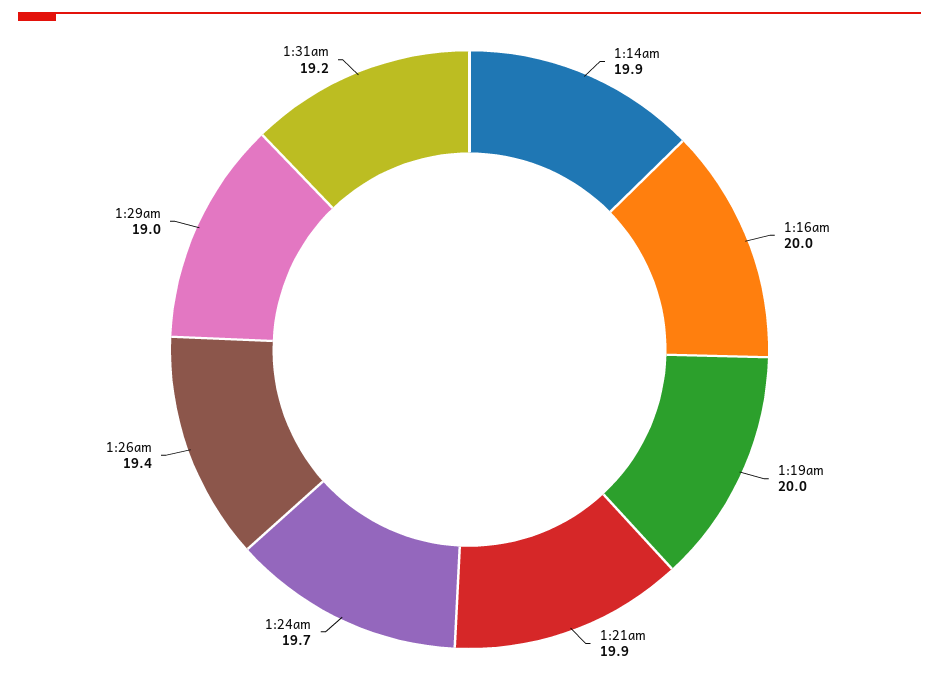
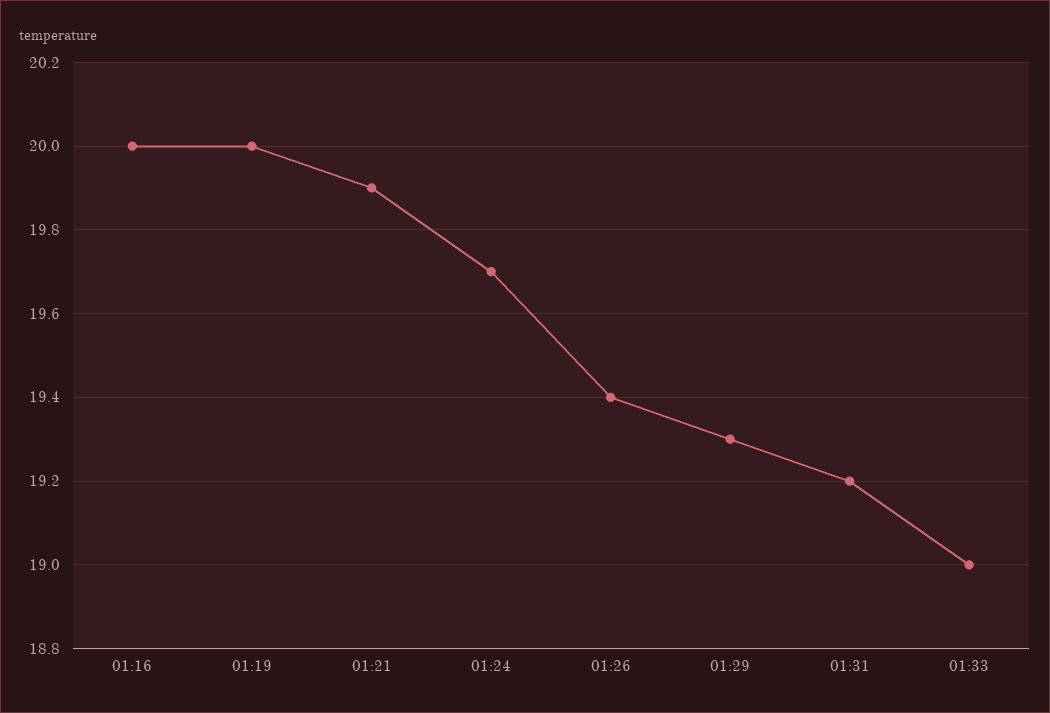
1:14am: 19.9 -> none
1:29am: 19 -> 19.3
01:33: none -> 19

